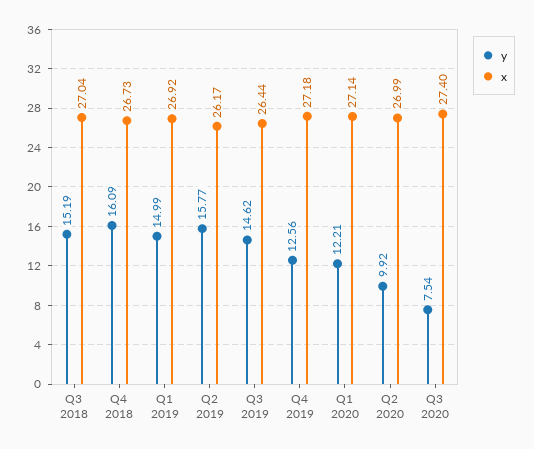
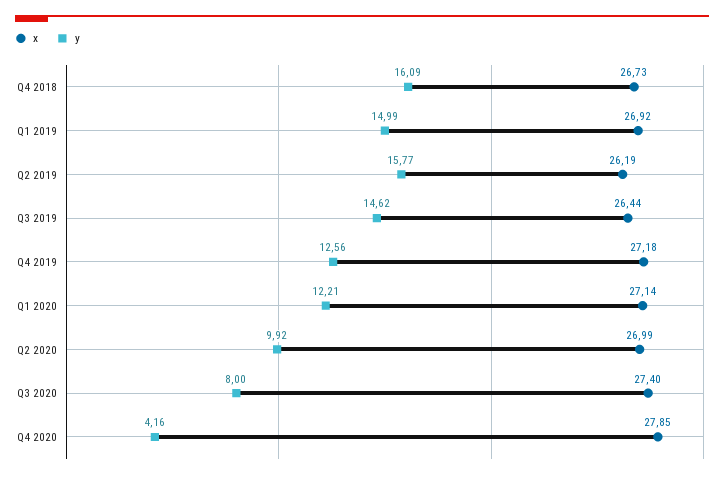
y, Q3 2018: 15.19 -> none
x, Q3 2018: 27.04 -> none
x, Q2 2019: 26.17 -> 26.19
y, Q3 2020: 7.54 -> 8
x, Q4 2020: none -> 27.85
y, Q4 2020: none -> 4.16

